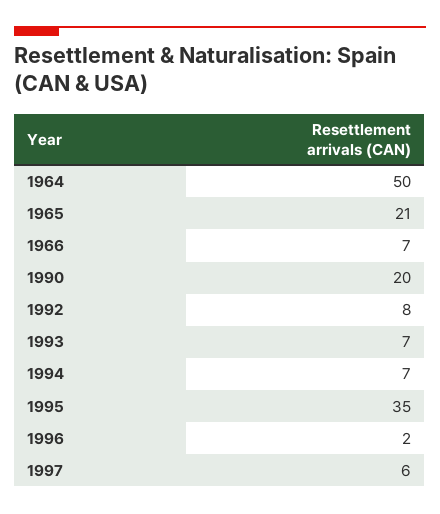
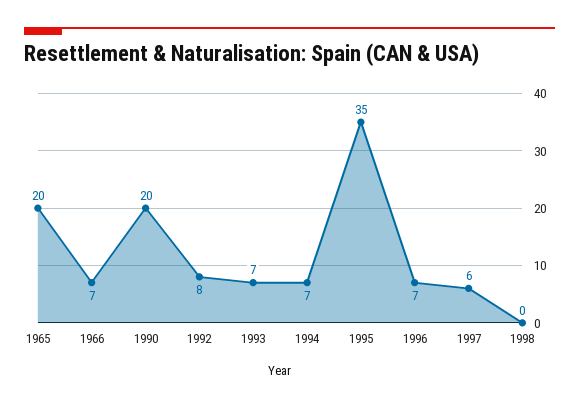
1964: 50 -> none
1965: 21 -> 20
1996: 2 -> 7
1998: none -> 0

